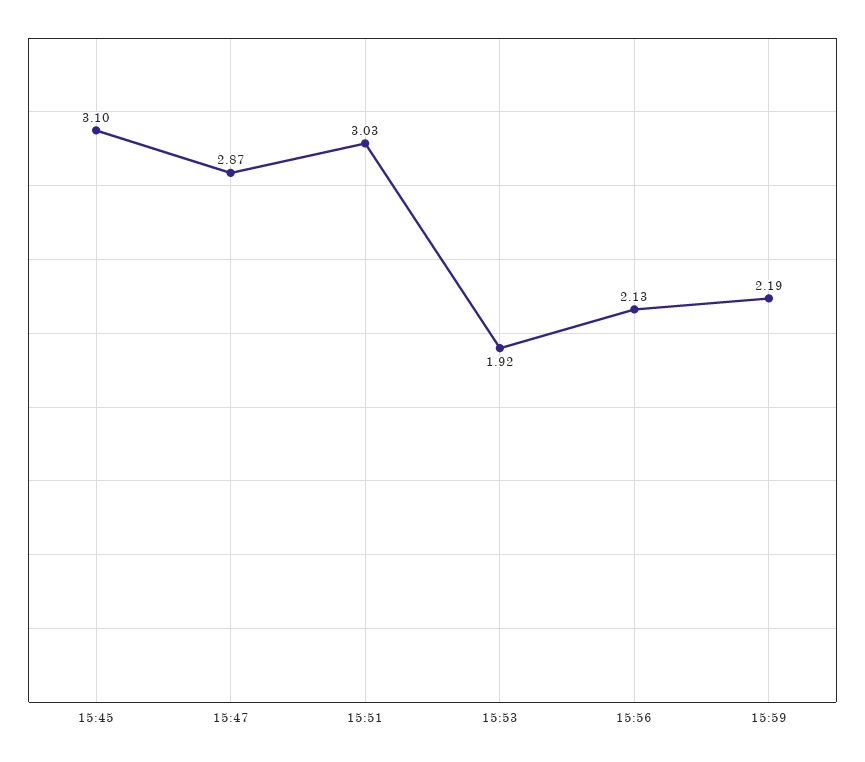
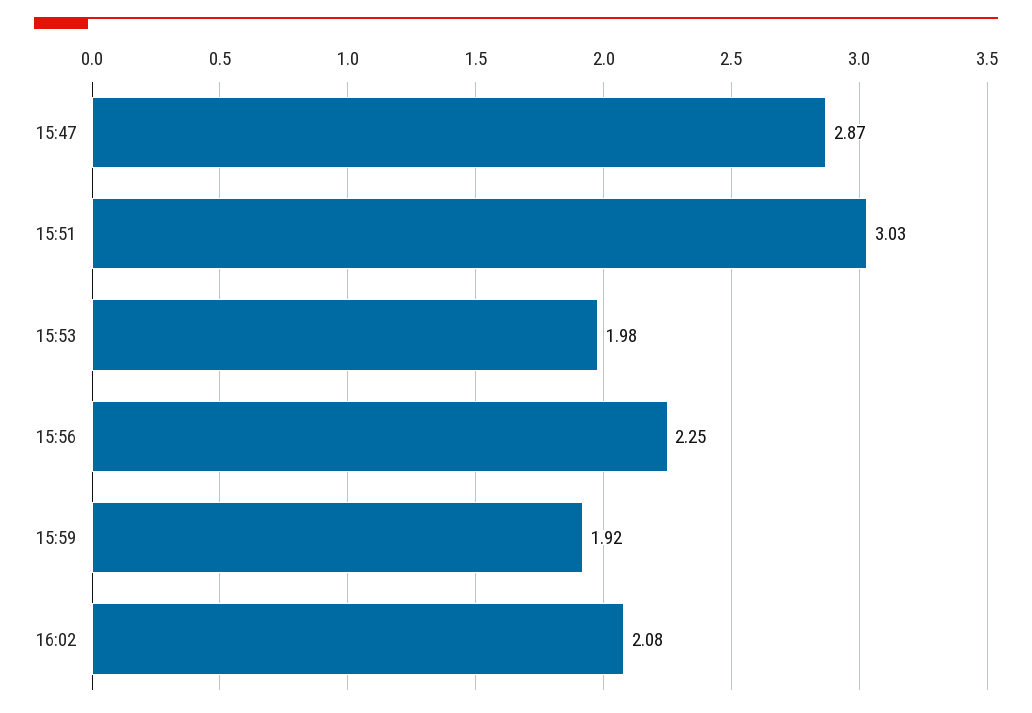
15:45: 3.1 -> none
15:53: 1.92 -> 1.98
15:56: 2.13 -> 2.25
15:59: 2.19 -> 1.92
16:02: none -> 2.08

